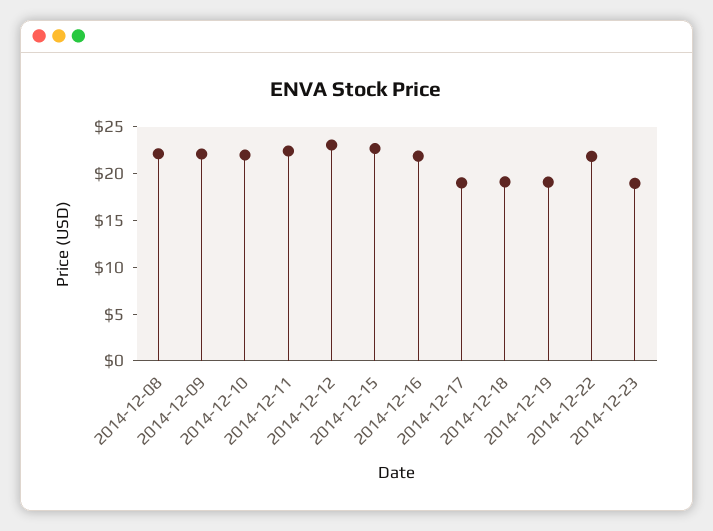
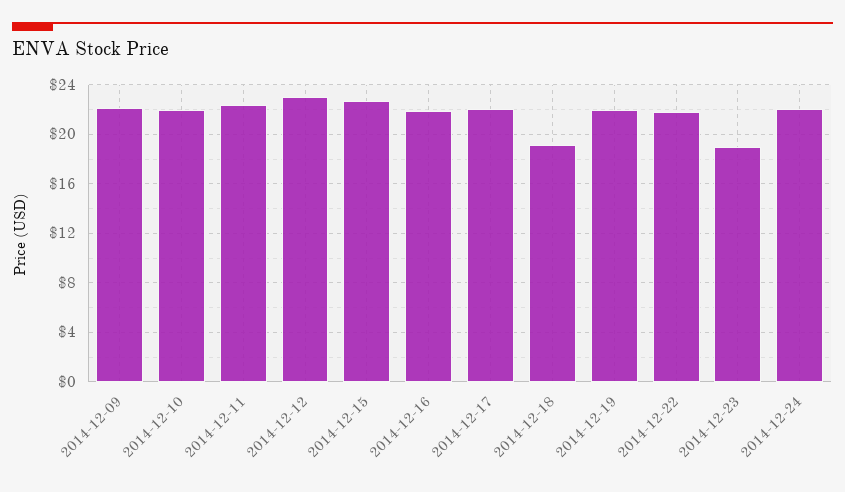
2014-12-08: 22 -> none
2014-12-17: 19 -> 22
2014-12-19: 19 -> 22
2014-12-24: none -> 22

